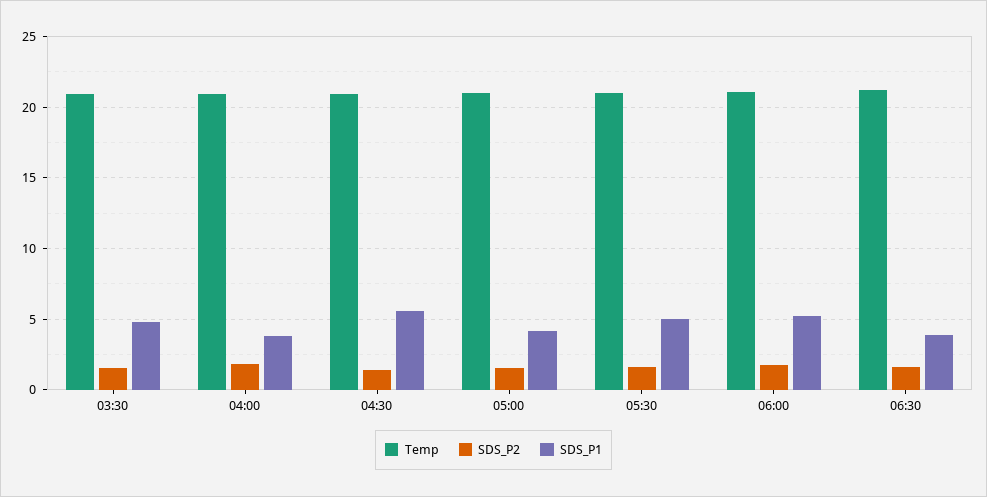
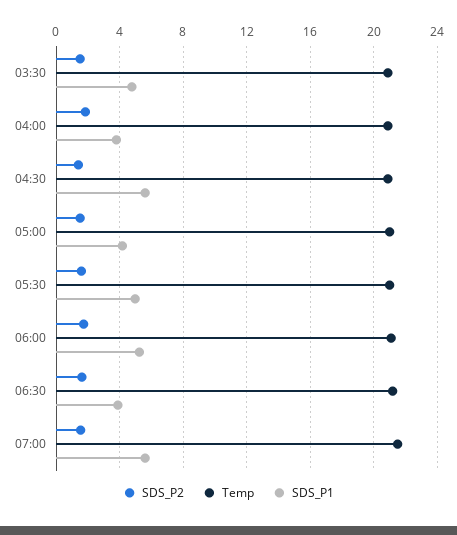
SDS_P2, 07:00: none -> 1.5
Temp, 07:00: none -> 21.5
SDS_P1, 07:00: none -> 5.5

